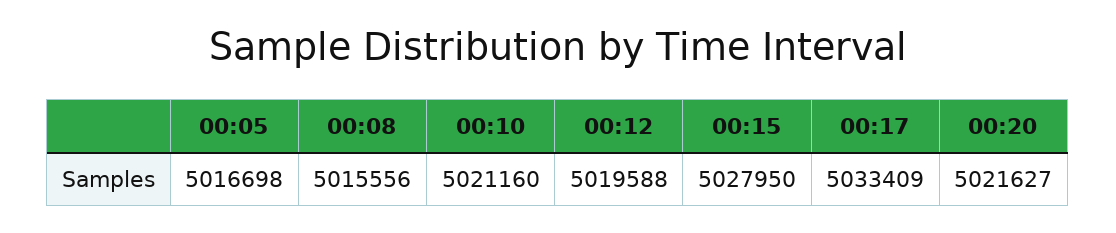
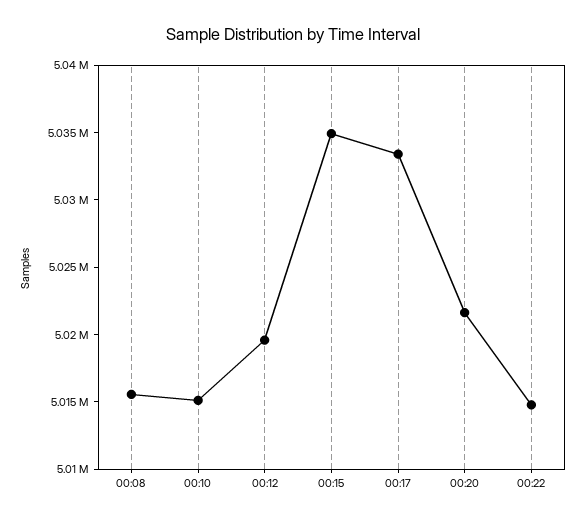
00:05: 5016698 -> none
00:10: 5021160 -> 5015000
00:15: 5027950 -> 5035000
00:22: none -> 5015000

